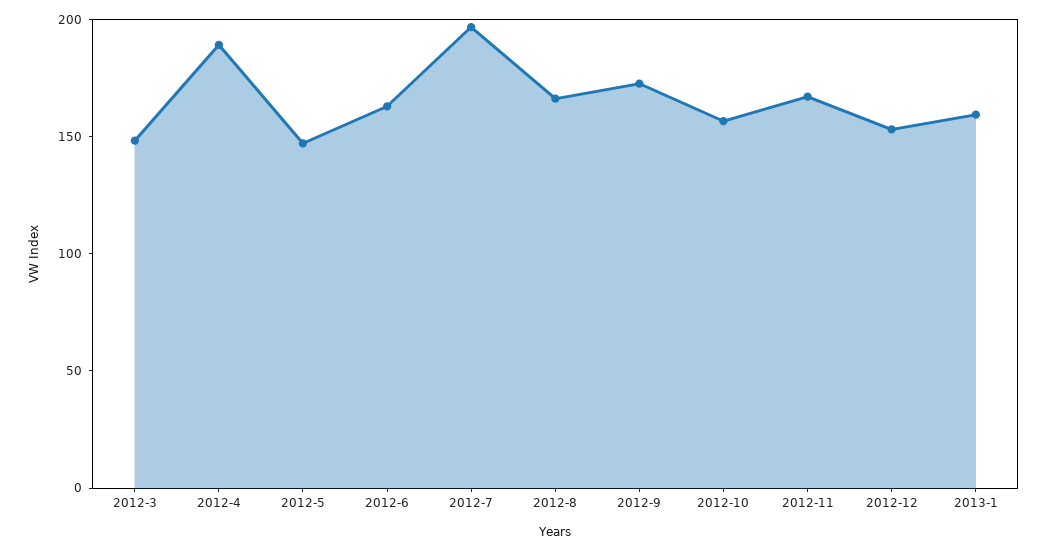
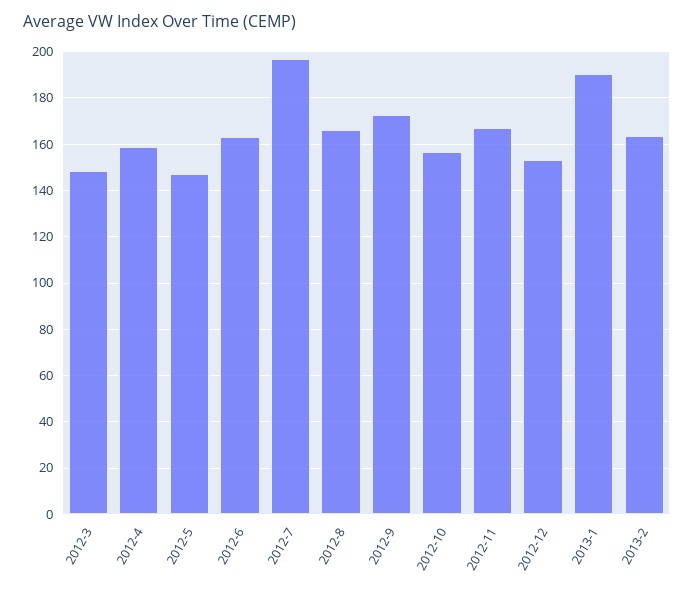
2012-4: 190 -> 160
2013-1: 160 -> 190
2013-2: none -> 165

